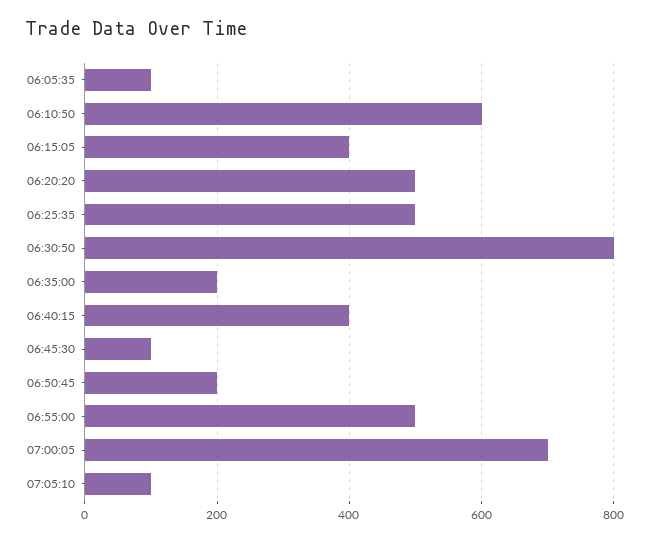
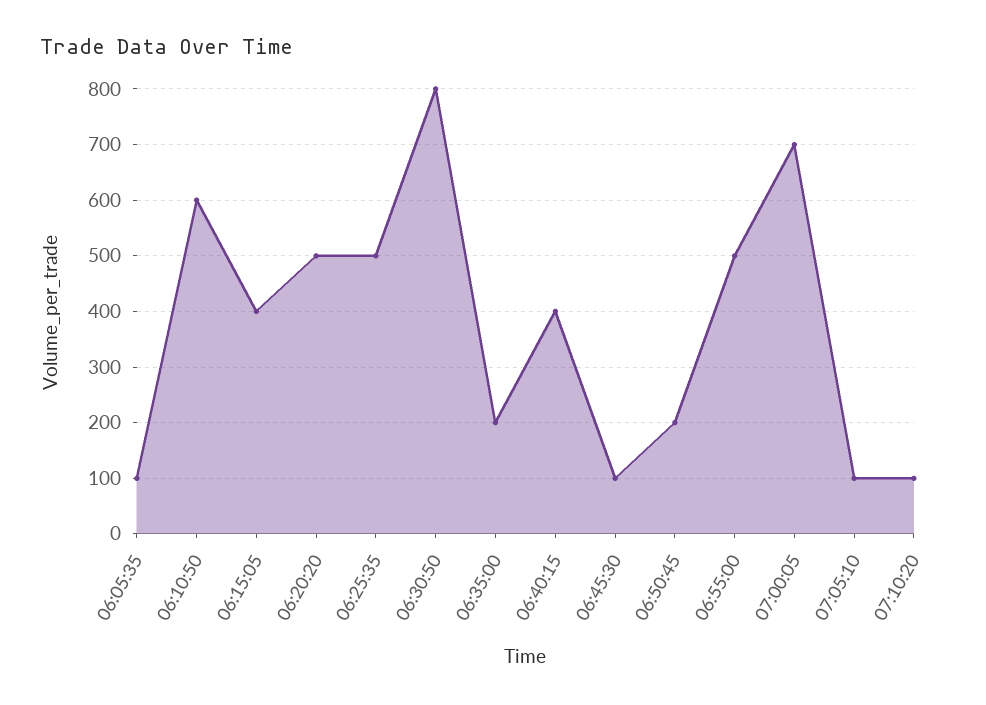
07:10:20: none -> 100

